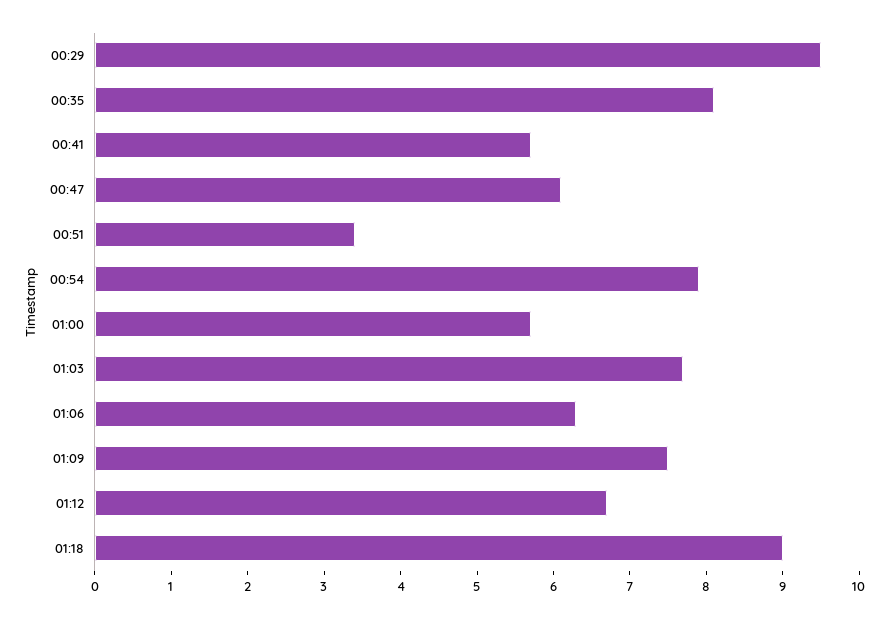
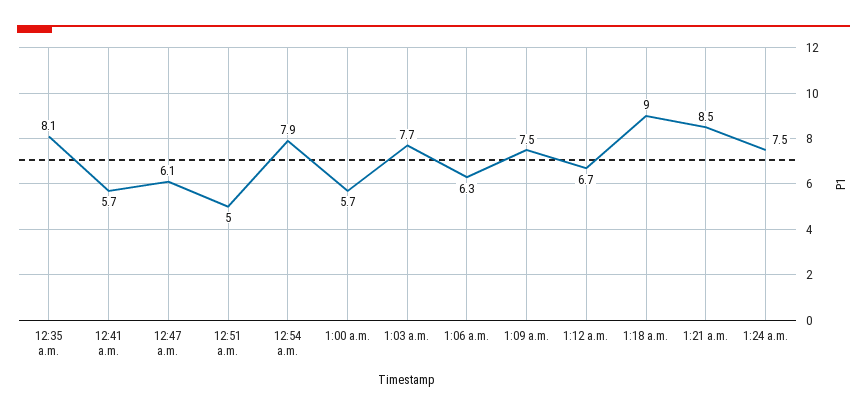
00:29: 9.5 -> none
00:51: 3.5 -> 5
1:21 a.m.: none -> 8.5
1:24 a.m.: none -> 7.5

